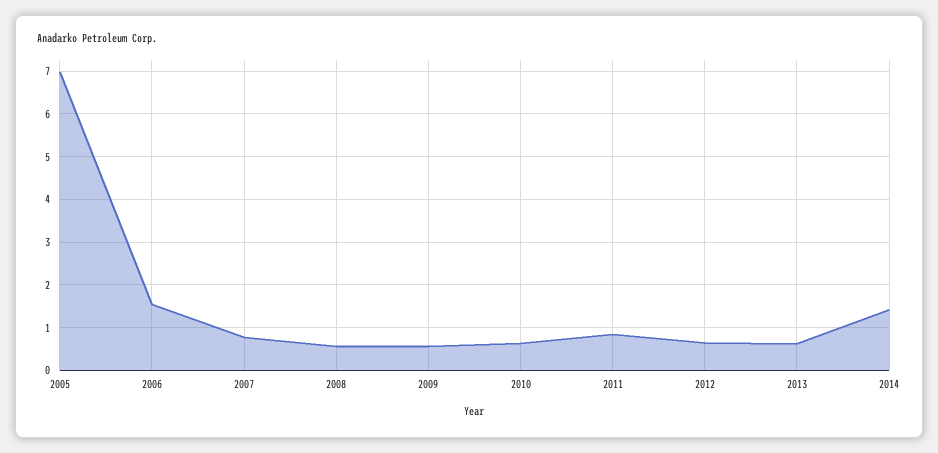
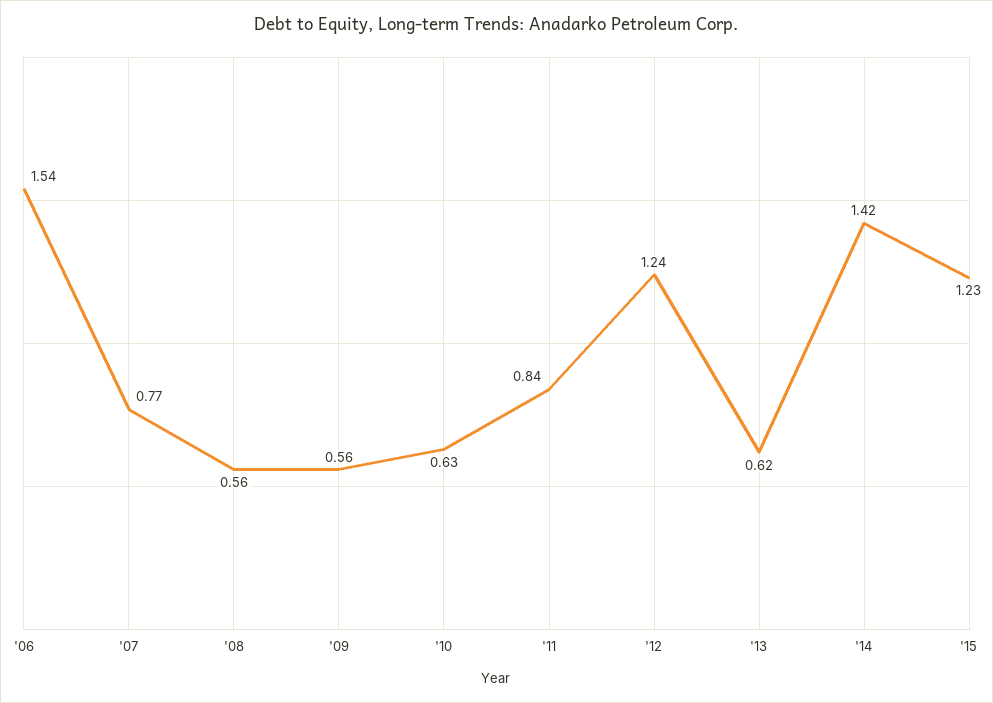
2005: 7 -> none
2012: 0.6 -> 1.24
'15: none -> 1.23

